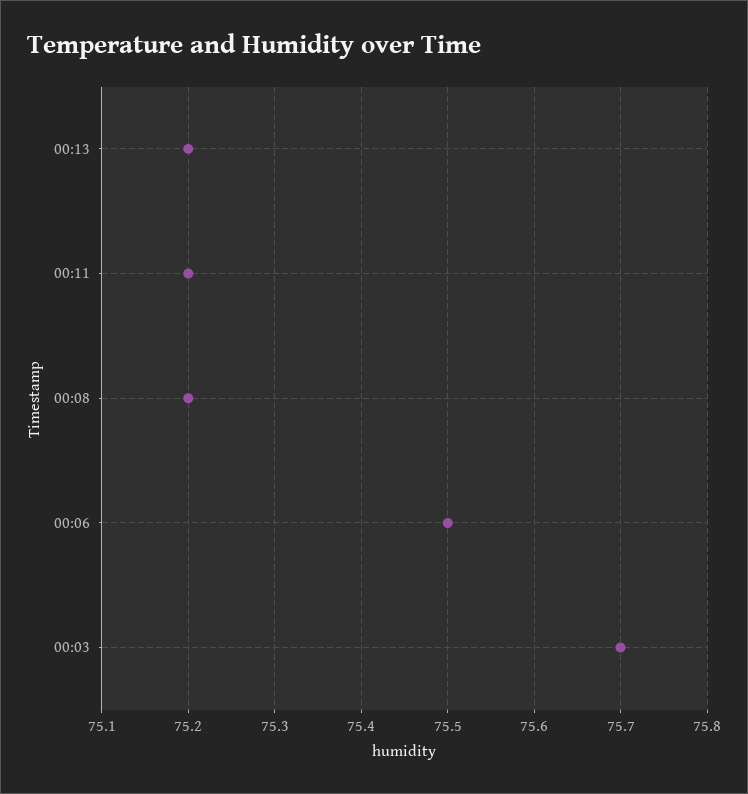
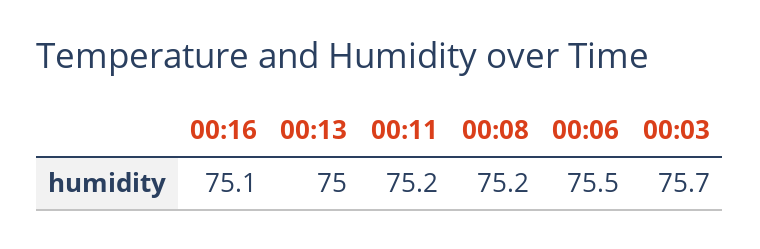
00:13: 75.2 -> 75
00:16: none -> 75.1

